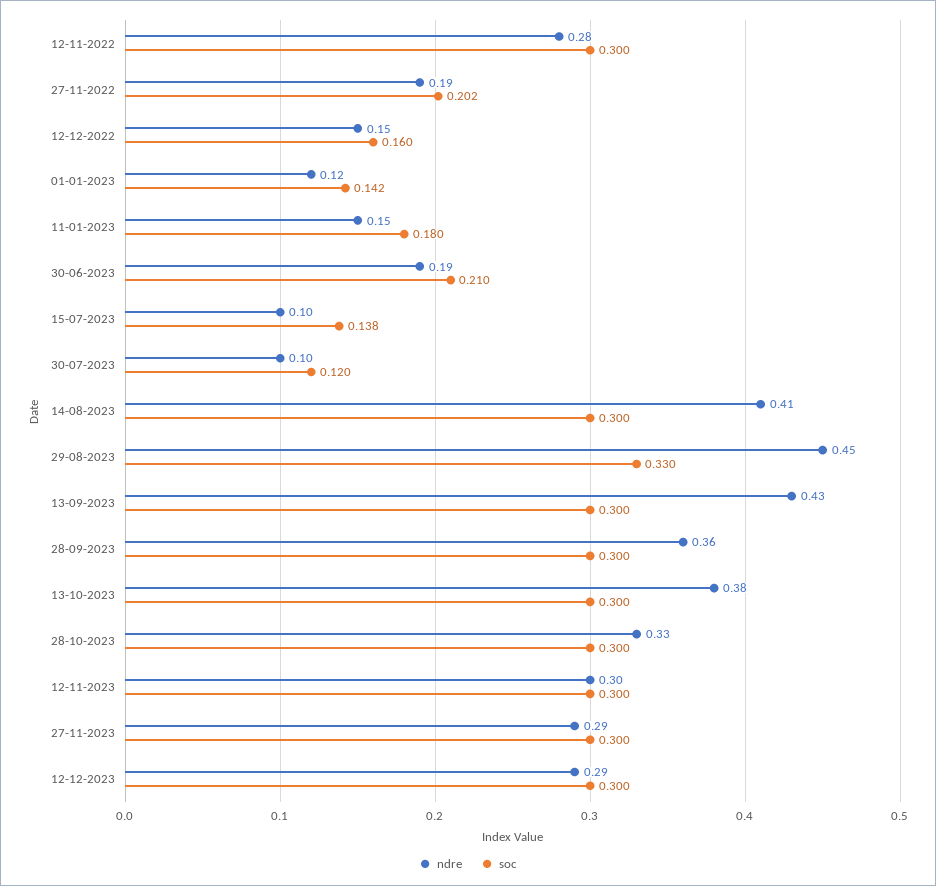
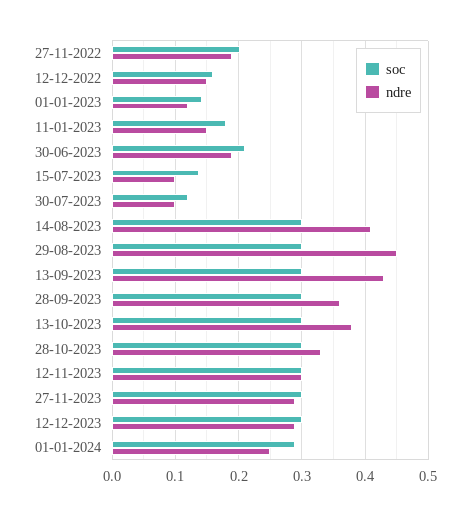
ndre, 12-11-2022: 0.28 -> none
soc, 12-11-2022: 0.3 -> none
soc, 29-08-2023: 0.33 -> 0.3
soc, 01-01-2024: none -> 0.29
ndre, 01-01-2024: none -> 0.25

